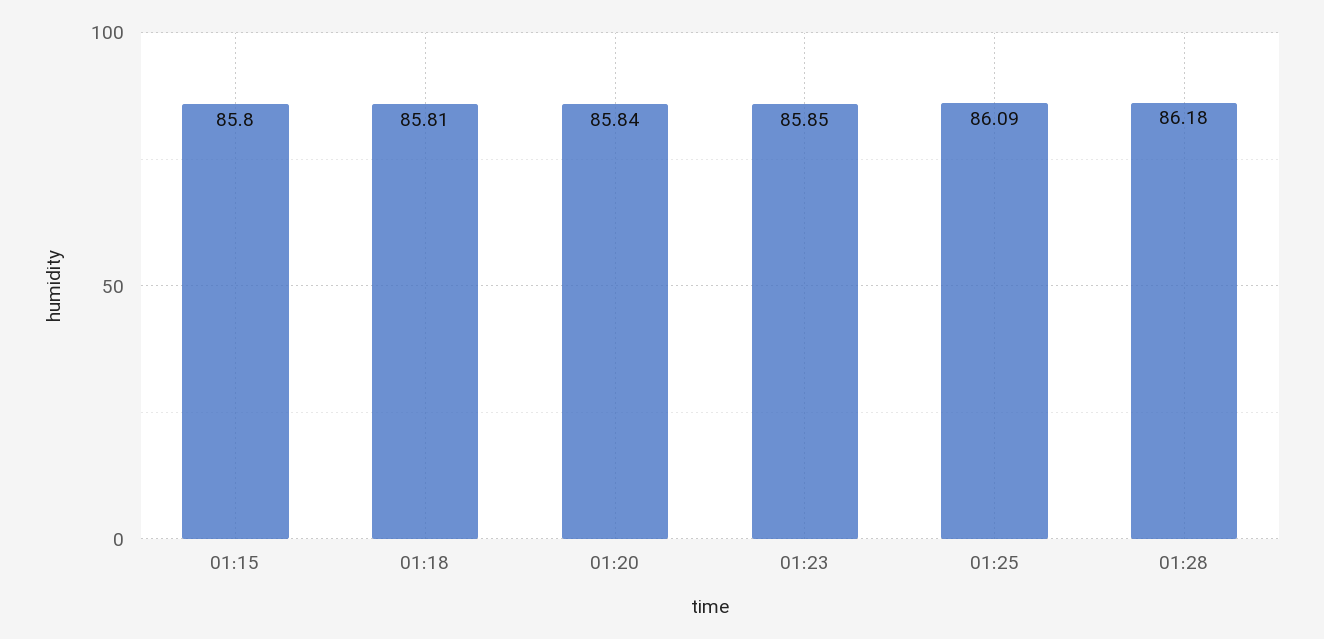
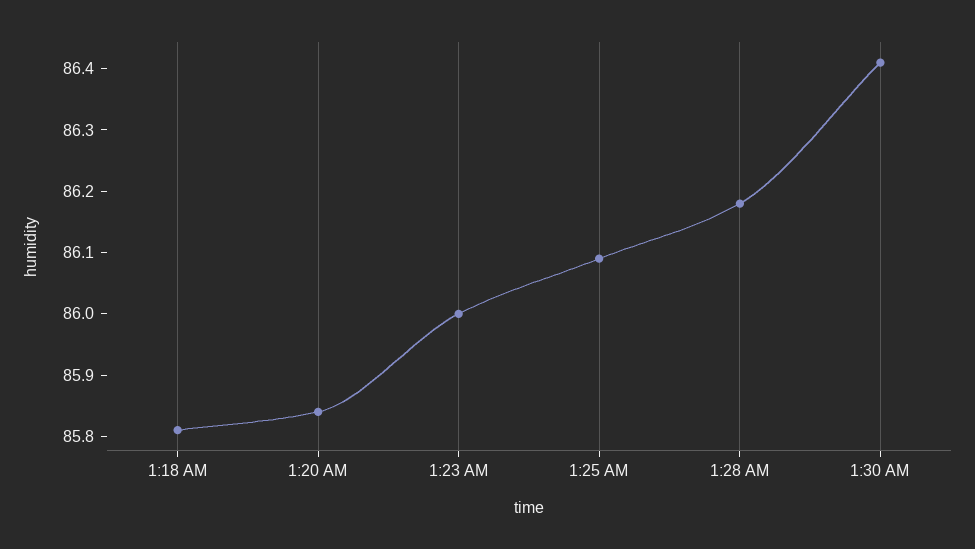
01:15: 85.8 -> none
01:23: 85.85 -> 86
1:30 AM: none -> 86.4

